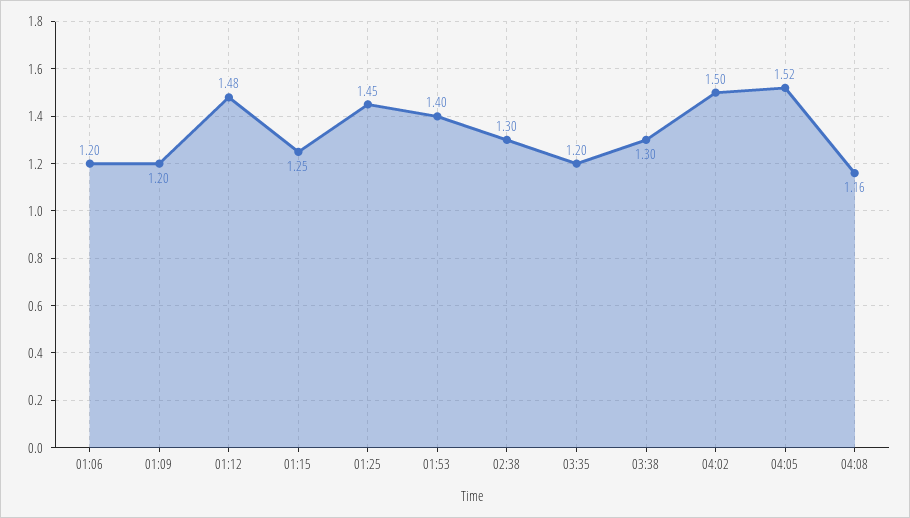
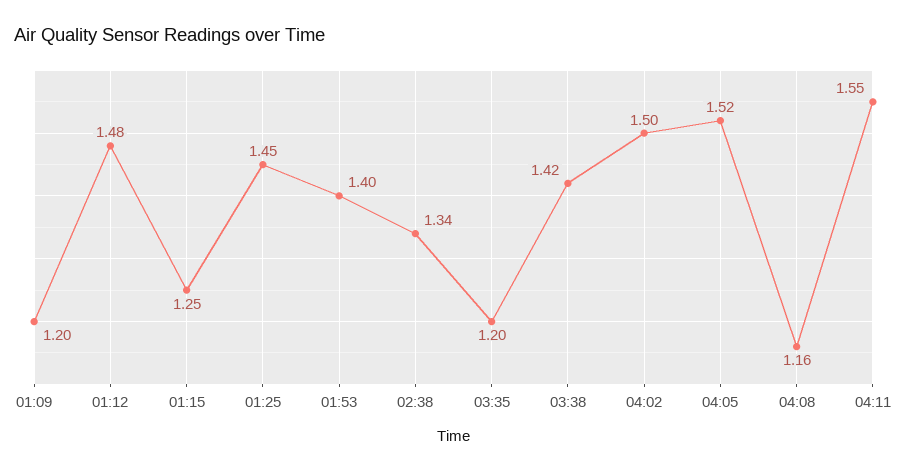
01:06: 1.2 -> none
02:38: 1.3 -> 1.34
03:38: 1.3 -> 1.42
04:11: none -> 1.55

